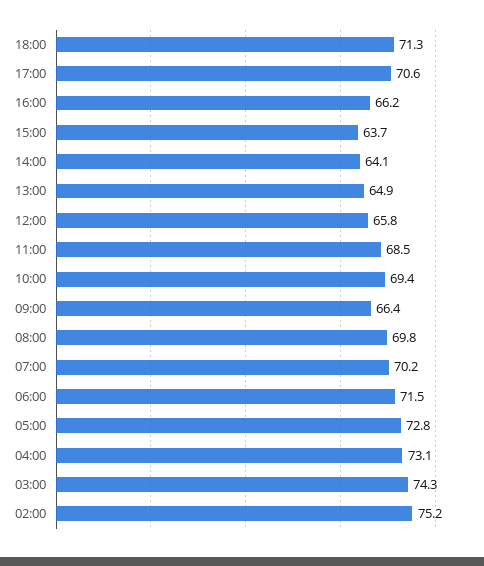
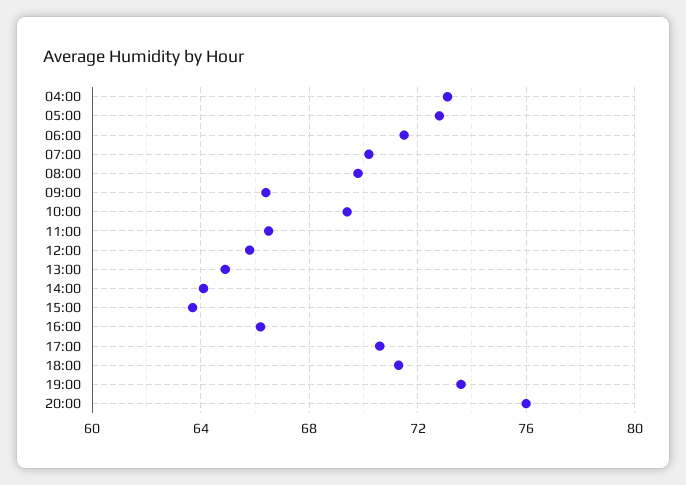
11:00: 68.5 -> 66.5
03:00: 74.3 -> none
02:00: 75.2 -> none
19:00: none -> 73.5
20:00: none -> 76

